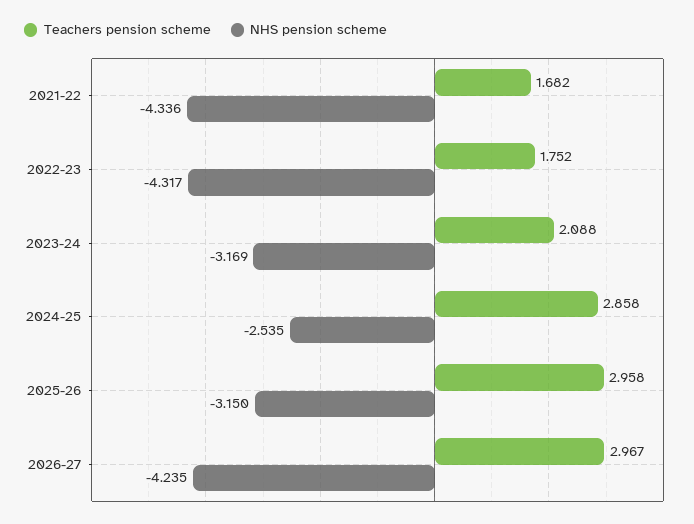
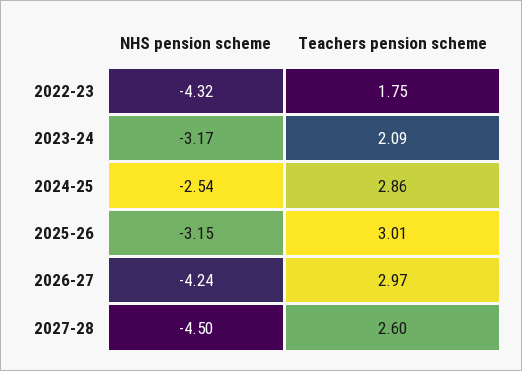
Teachers pension scheme, 2021-22: 1.682 -> none
NHS pension scheme, 2021-22: -4.336 -> none
Teachers pension scheme, 2025-26: 2.958 -> 3.01
NHS pension scheme, 2027-28: none -> -4.5
Teachers pension scheme, 2027-28: none -> 2.6

